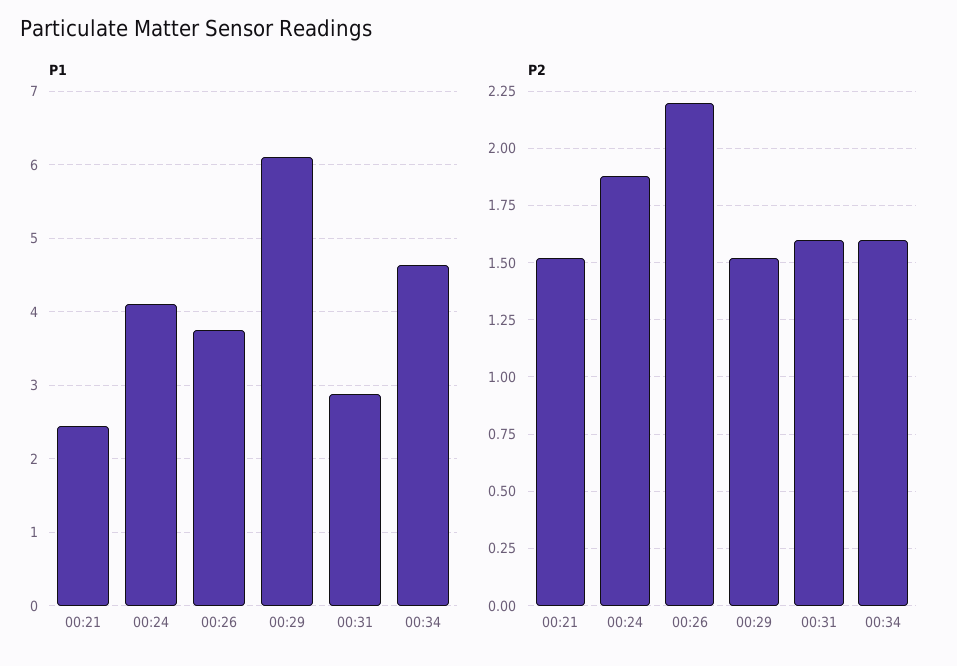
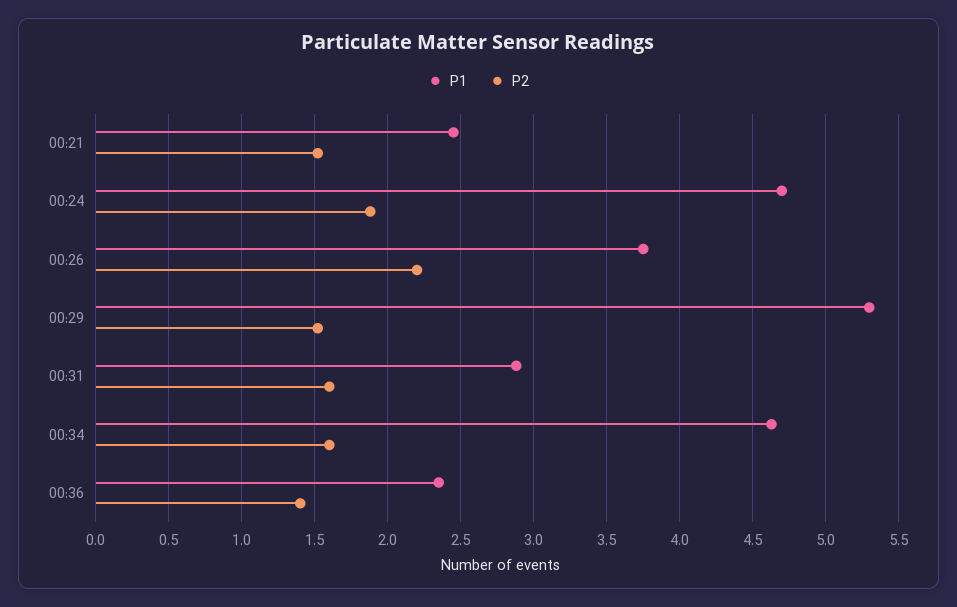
P1, 00:24: 4.1 -> 4.7
P1, 00:29: 6.1 -> 5.3
P1, 00:36: none -> 2.35
P2, 00:36: none -> 1.4

